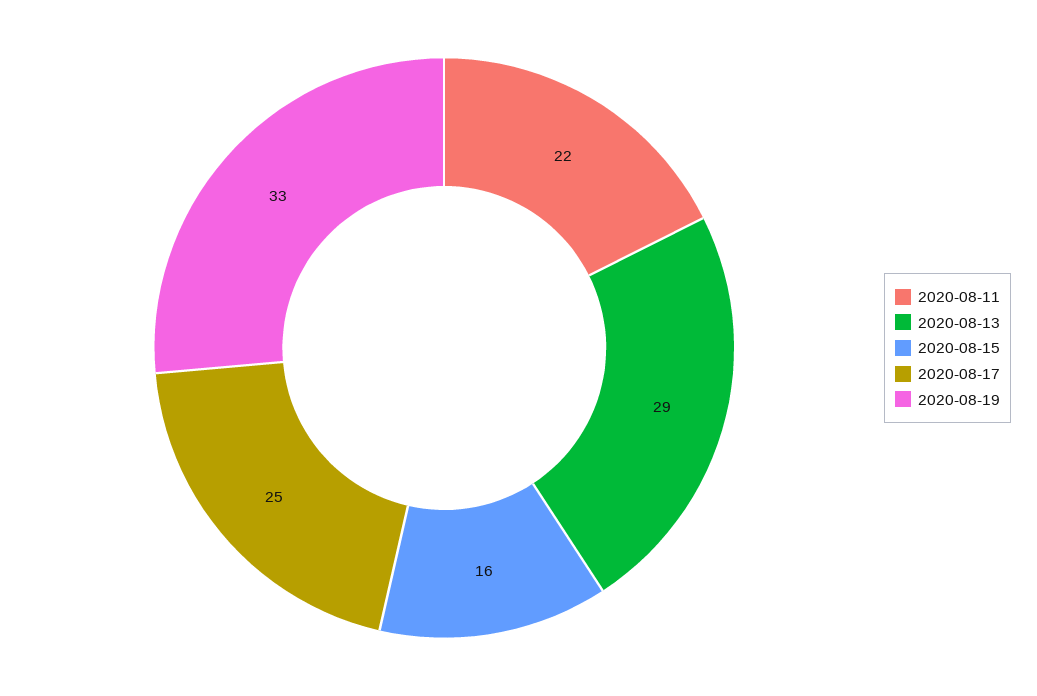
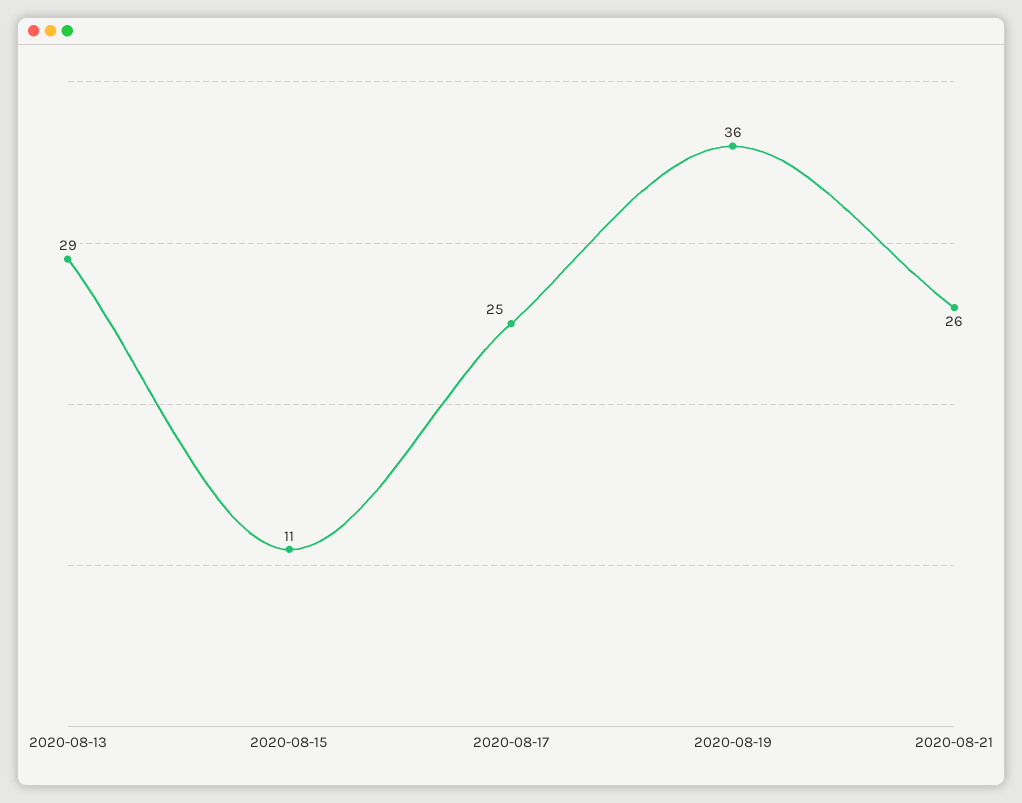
2020-08-11: 22 -> none
2020-08-15: 16 -> 11
2020-08-19: 33 -> 36
2020-08-21: none -> 26

